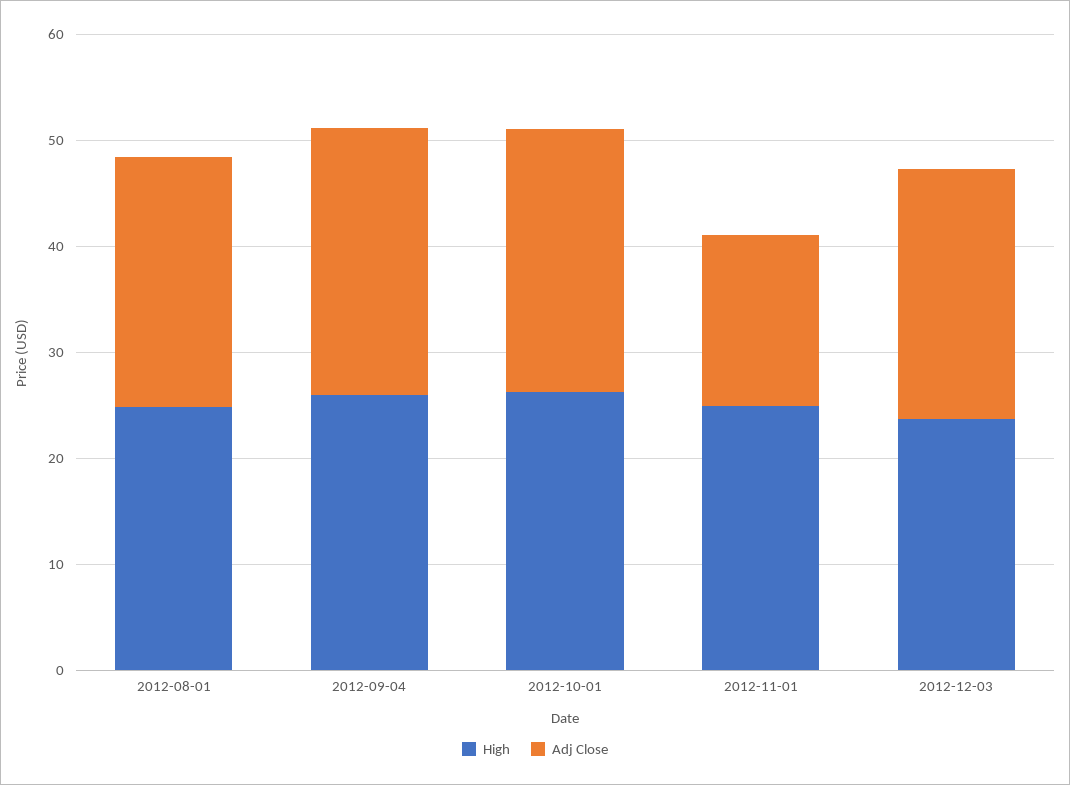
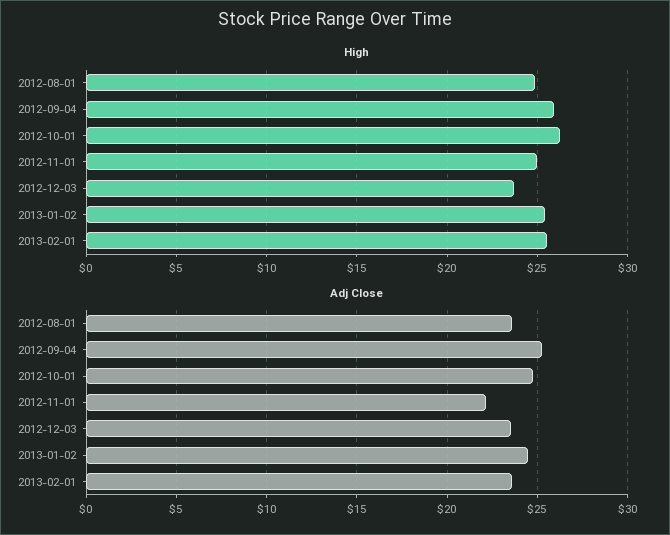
Adj Close, 2012-11-01: 16 -> 22
High, 2013-01-02: none -> 25.5
High, 2013-02-01: none -> 25.5
Adj Close, 2013-01-02: none -> 24.5
Adj Close, 2013-02-01: none -> 23.5

